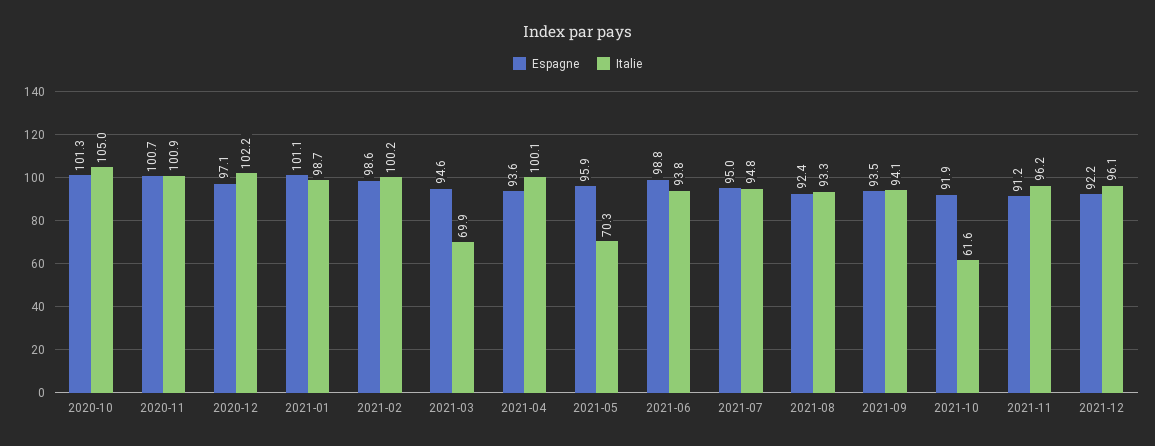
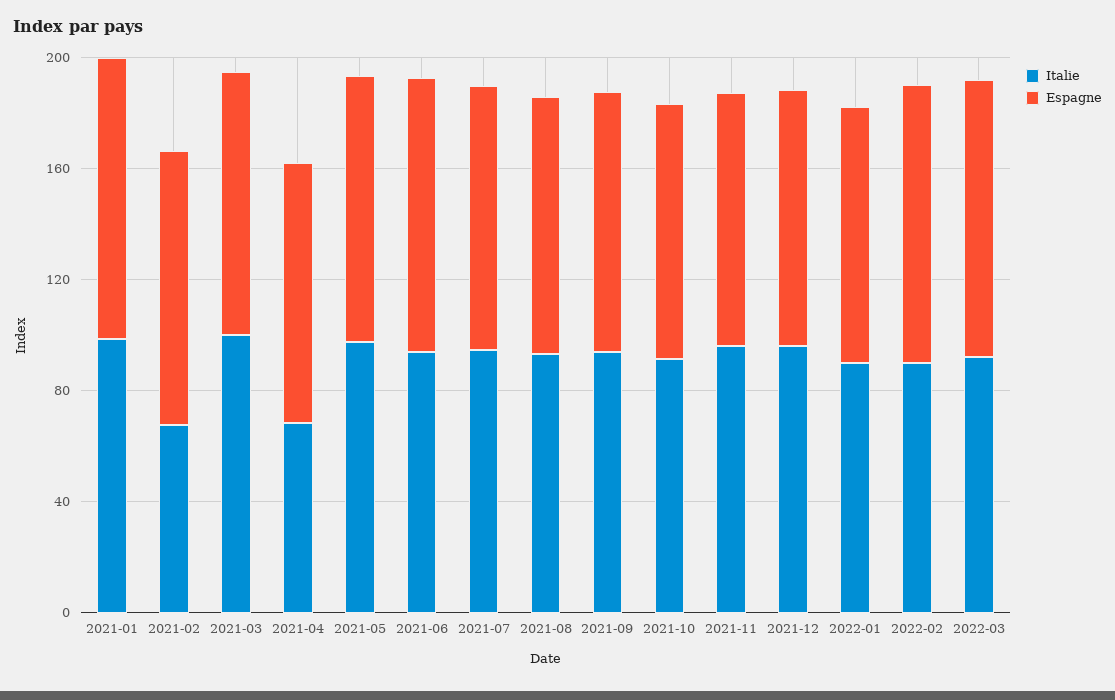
Espagne, 2020-10: 101.3 -> none
Italie, 2020-10: 105 -> none
Espagne, 2020-11: 100.7 -> none
Italie, 2020-11: 100.9 -> none
Espagne, 2020-12: 97.1 -> none
Italie, 2020-12: 102.2 -> none
Italie, 2021-02: 100.2 -> 70
Italie, 2021-03: 69.9 -> 100
Italie, 2021-04: 100.1 -> 70
Italie, 2021-05: 70.3 -> 100
Italie, 2021-10: 61.6 -> 90
Italie, 2022-01: none -> 90
Espagne, 2022-01: none -> 90
Italie, 2022-02: none -> 90
Espagne, 2022-02: none -> 100
Italie, 2022-03: none -> 90
Espagne, 2022-03: none -> 100

